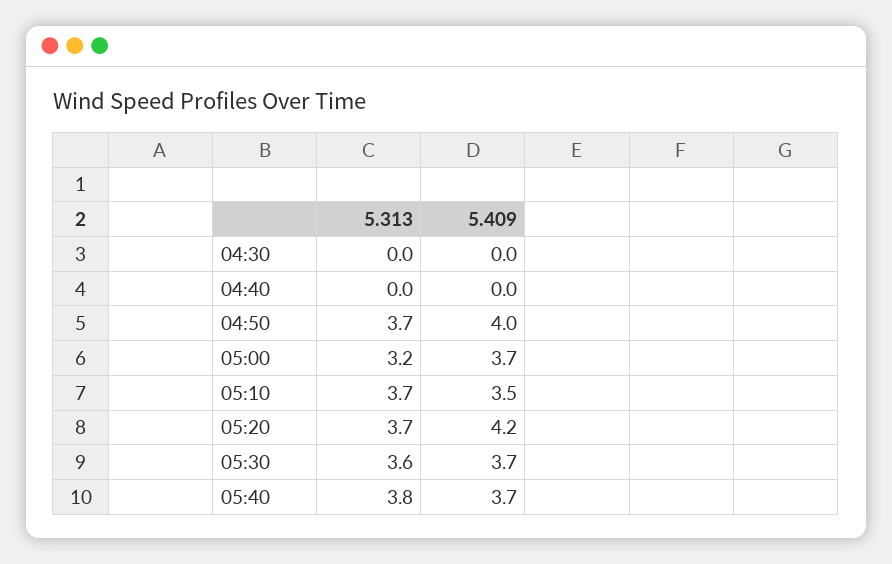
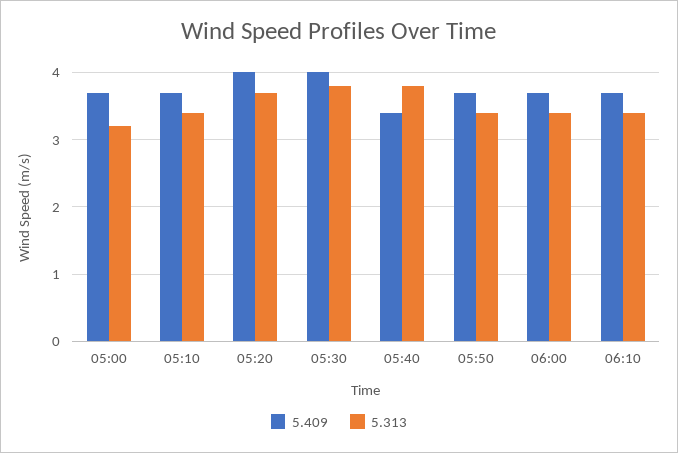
5.313, 04:30: 0 -> none
5.409, 04:30: 0 -> none
5.313, 04:40: 0 -> none
5.409, 04:40: 0 -> none
5.313, 04:50: 3.7 -> none
5.409, 04:50: 4 -> none
5.313, 05:10: 3.7 -> 3.4
5.409, 05:10: 3.5 -> 3.7
5.409, 05:20: 4.2 -> 4
5.313, 05:30: 3.6 -> 3.8
5.409, 05:30: 3.7 -> 4
5.409, 05:40: 3.7 -> 3.4
5.409, 05:50: none -> 3.7
5.313, 05:50: none -> 3.4
5.409, 06:00: none -> 3.7
5.313, 06:00: none -> 3.4
5.409, 06:10: none -> 3.7
5.313, 06:10: none -> 3.4

